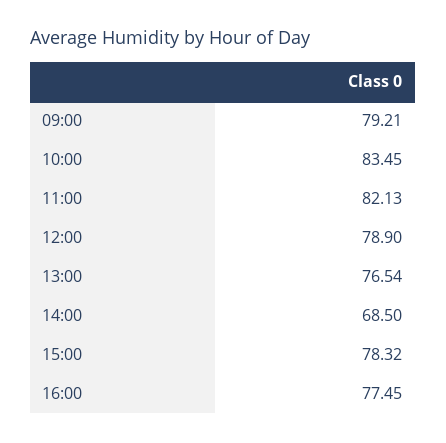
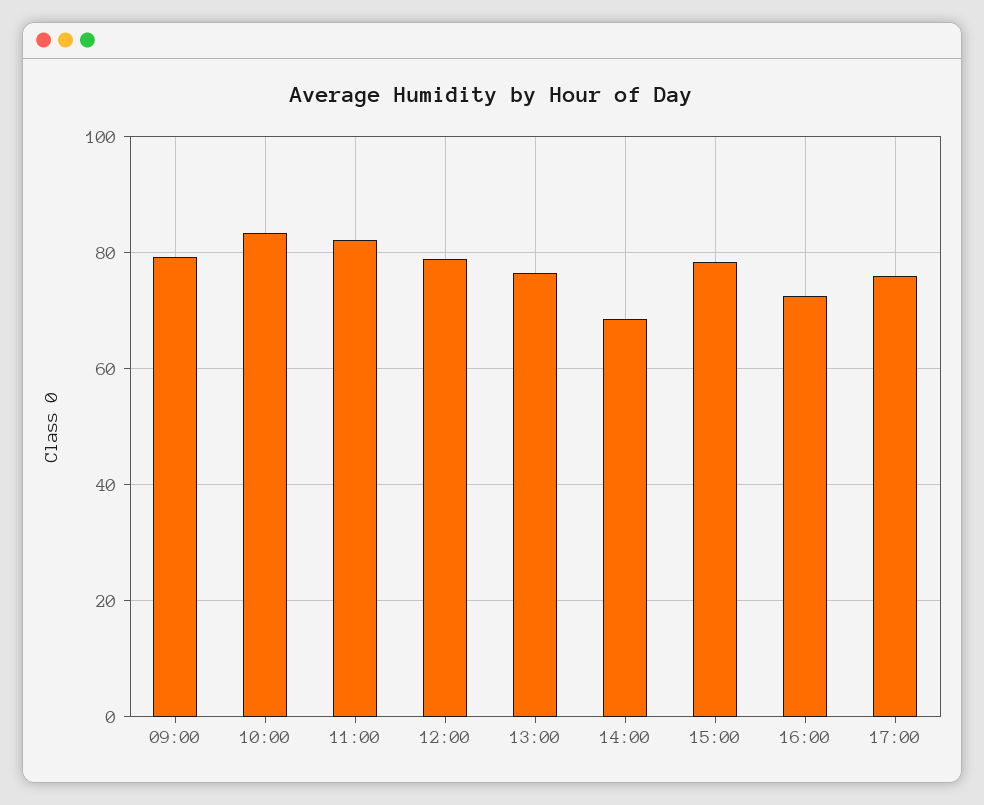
16:00: 77.45 -> 72
17:00: none -> 76

